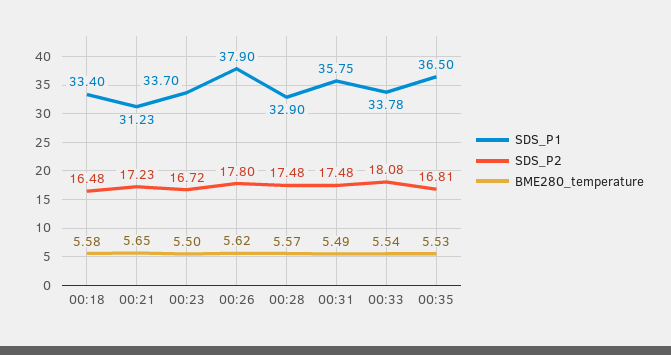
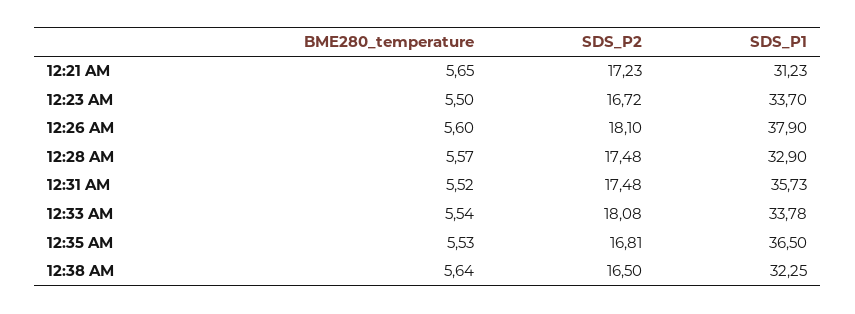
SDS_P1, 00:18: 33.4 -> none
SDS_P2, 00:18: 16.48 -> none
BME280_temperature, 00:18: 5.58 -> none
SDS_P2, 00:26: 17.8 -> 18.1
BME280_temperature, 00:26: 5.62 -> 5.6
SDS_P1, 00:31: 35.75 -> 35.73
BME280_temperature, 00:31: 5.49 -> 5.52
BME280_temperature, 12:38 AM: none -> 5.64
SDS_P2, 12:38 AM: none -> 16.5
SDS_P1, 12:38 AM: none -> 32.25

